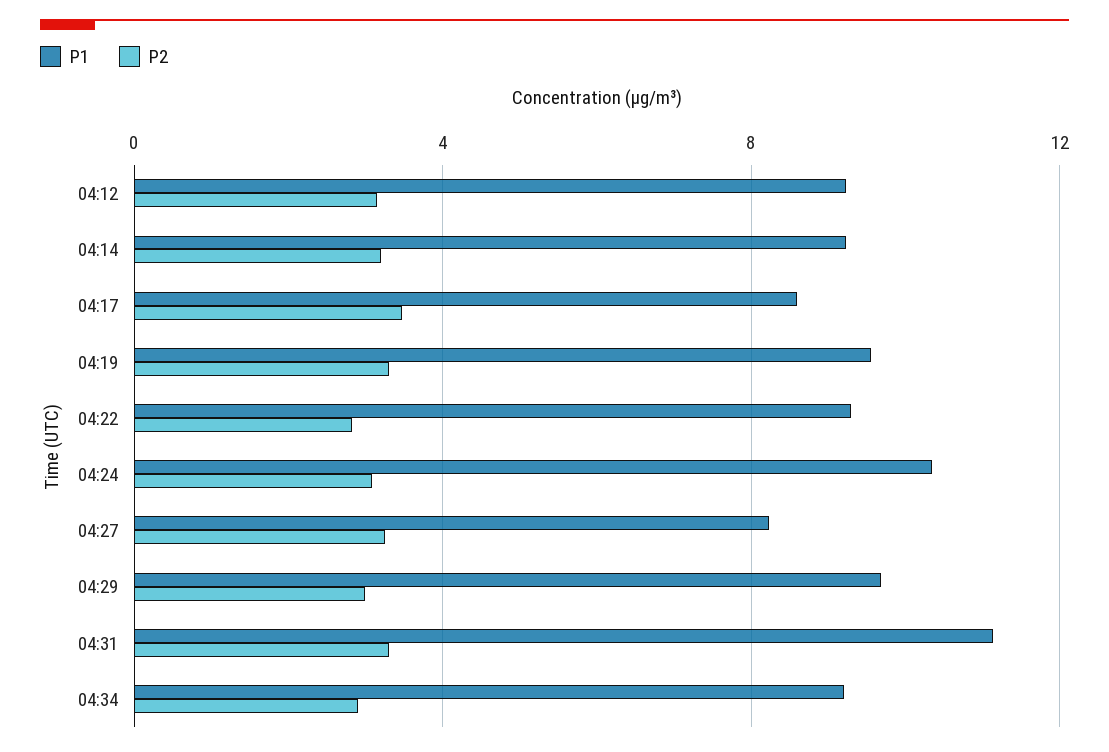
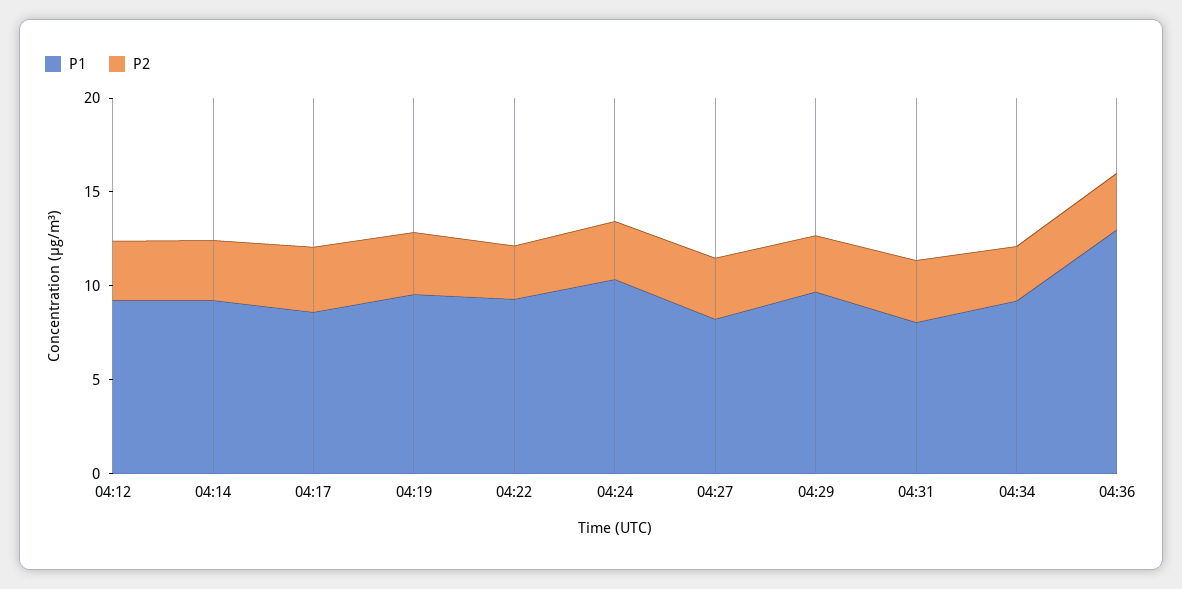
P1, 04:31: 11 -> 8
P1, 04:36: none -> 13
P2, 04:36: none -> 3

